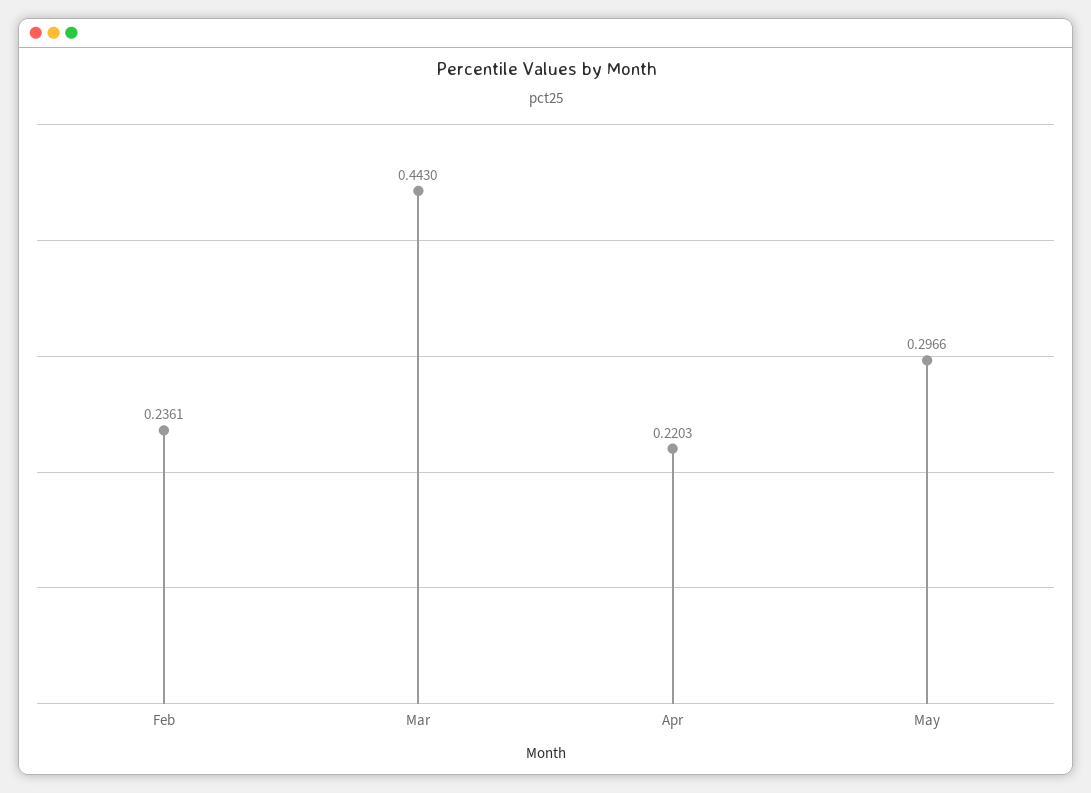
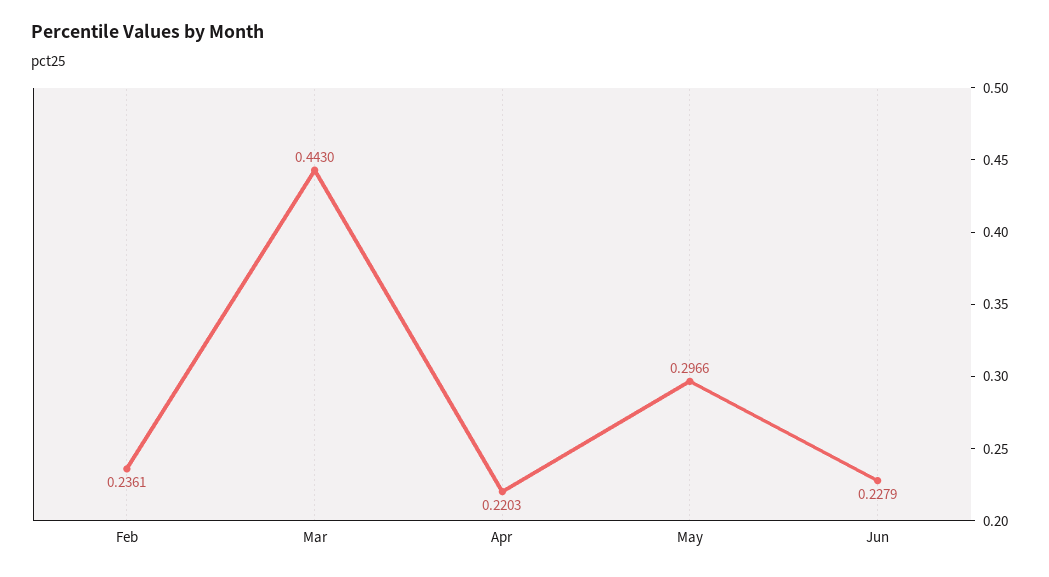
Jun: none -> 0.2279

